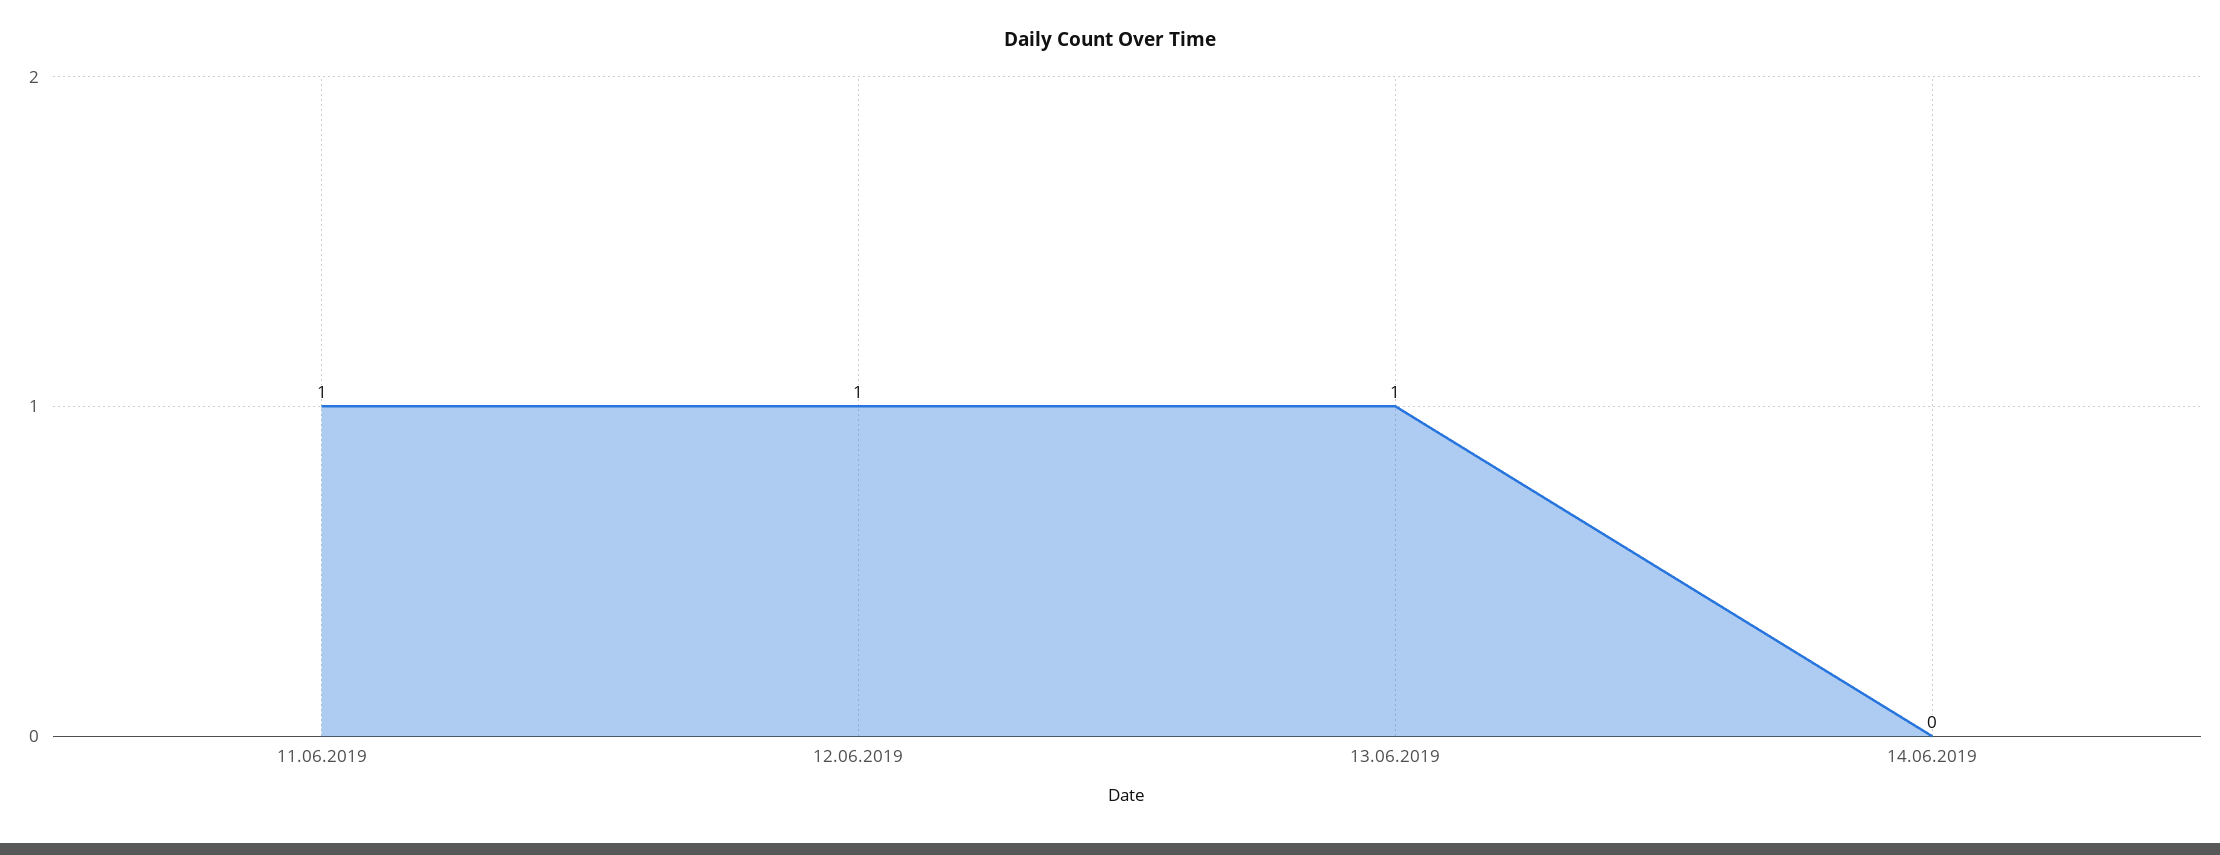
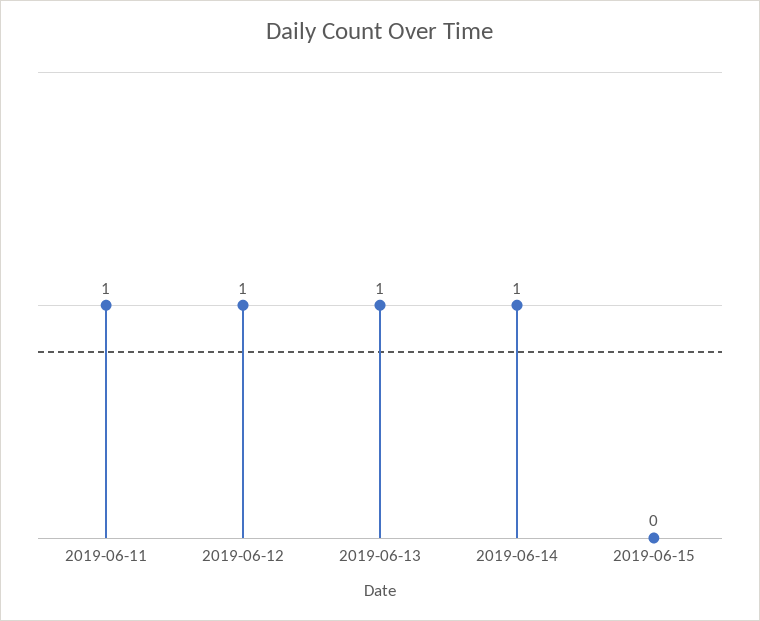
14.06.2019: 0 -> 1
2019-06-15: none -> 0

